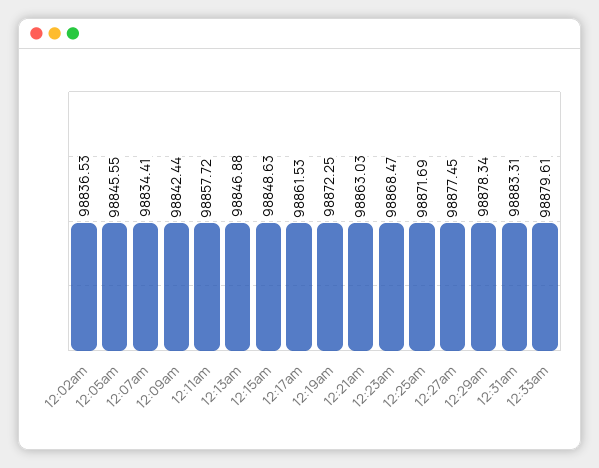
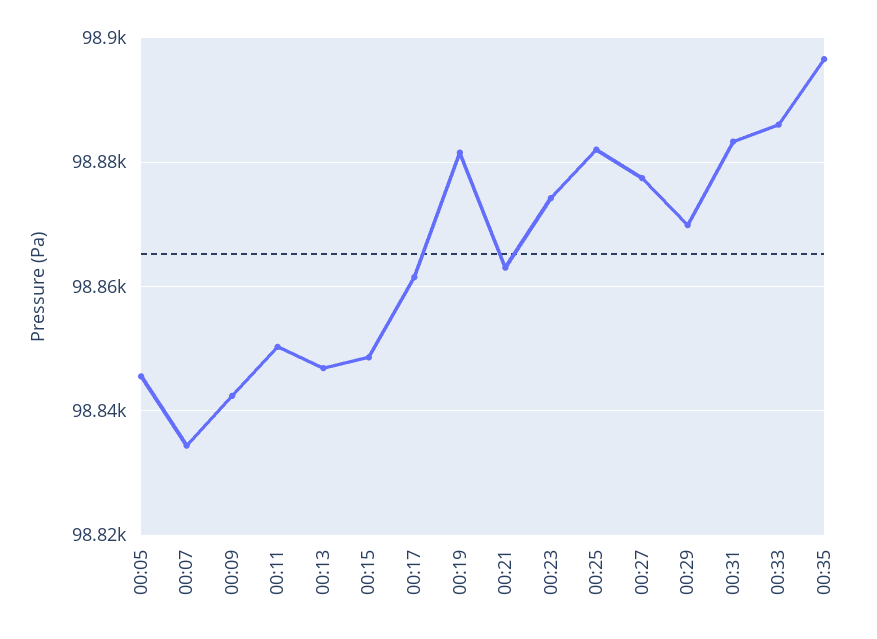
12:02am: 98836.53 -> none
12:11am: 98857.72 -> 98850
12:19am: 98872.25 -> 98882
12:23am: 98868.47 -> 98874
12:25am: 98871.69 -> 98882
12:29am: 98878.34 -> 98870
12:33am: 98879.61 -> 98886
00:35: none -> 98896

